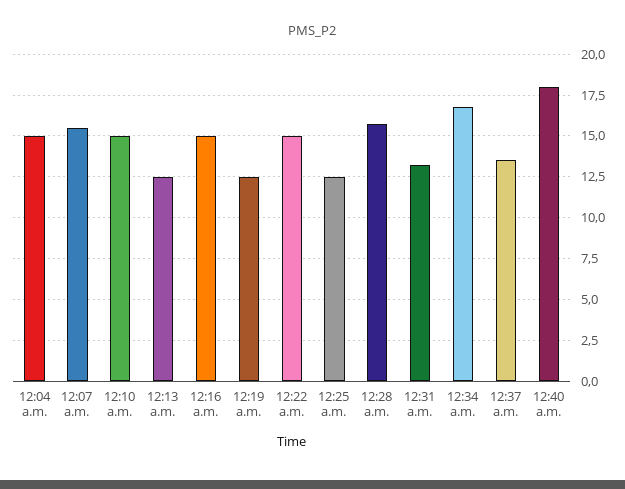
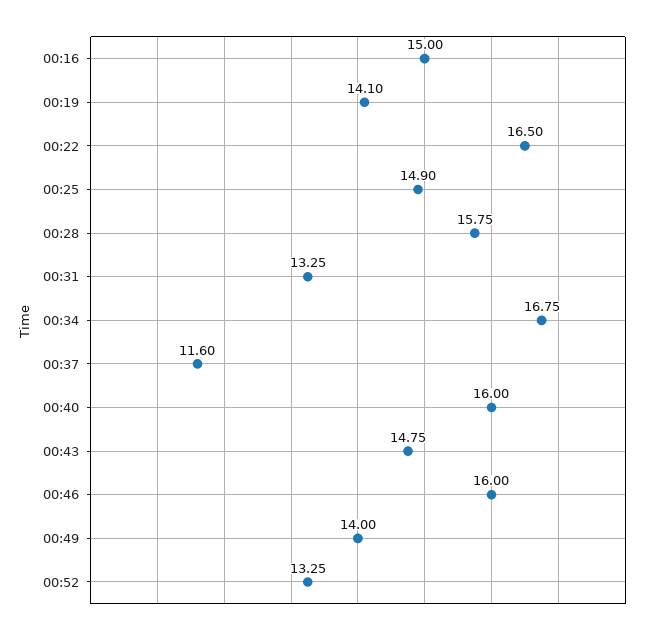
12:04 a.m.: 15 -> none
12:07 a.m.: 15.5 -> none
12:10 a.m.: 15 -> none
12:13 a.m.: 12.5 -> none
12:19 a.m.: 12.5 -> 14.1
12:22 a.m.: 15 -> 16.5
12:25 a.m.: 12.5 -> 14.9
12:37 a.m.: 13.5 -> 11.6
12:40 a.m.: 18 -> 16
00:43: none -> 14.75
00:46: none -> 16
00:49: none -> 14
00:52: none -> 13.25

